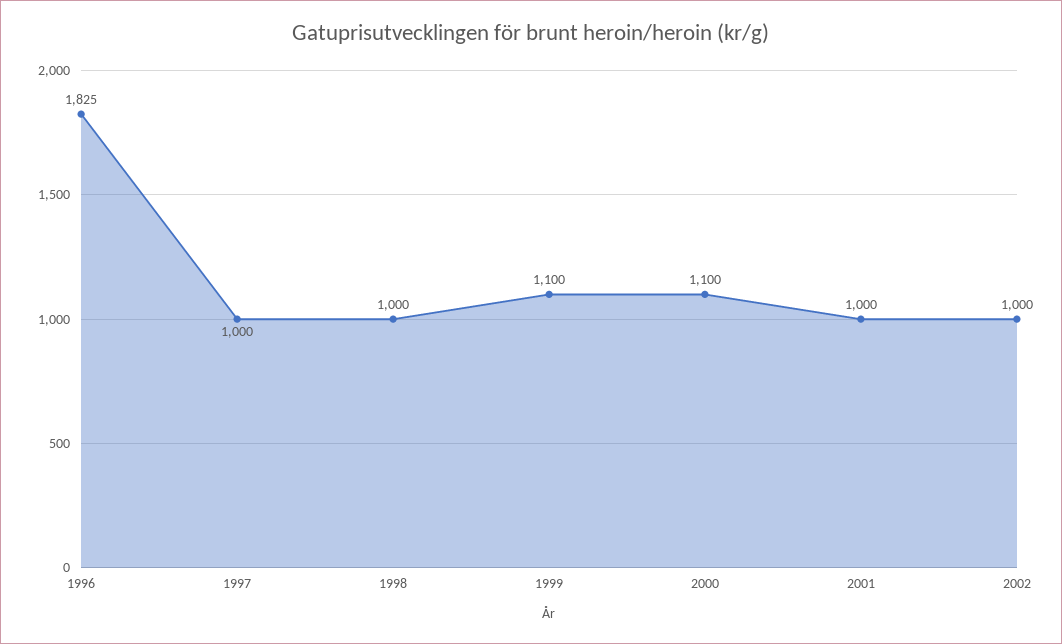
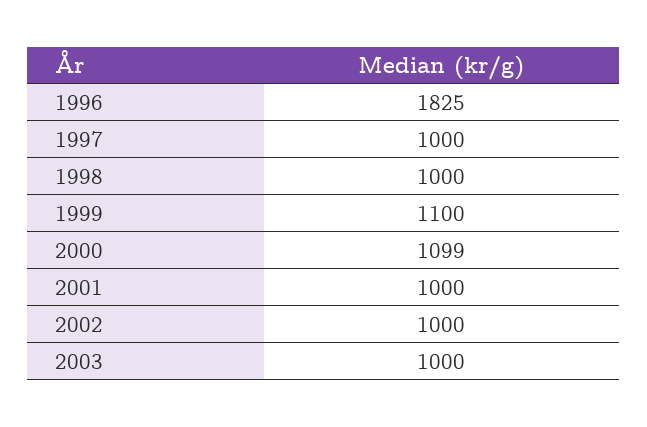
2000: 1100 -> 1099
2003: none -> 1000

